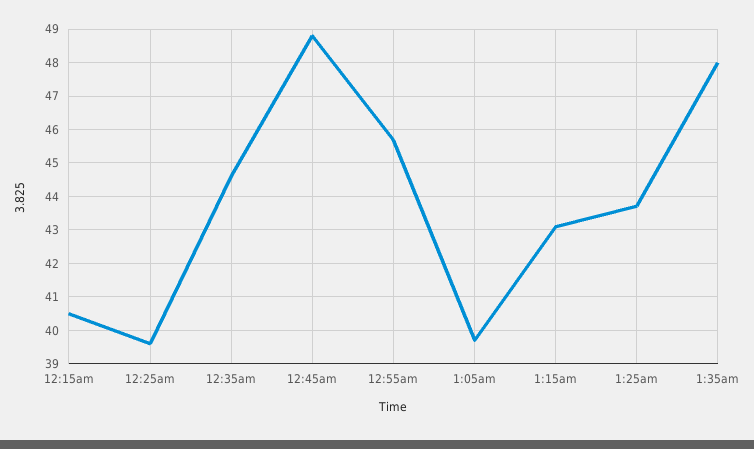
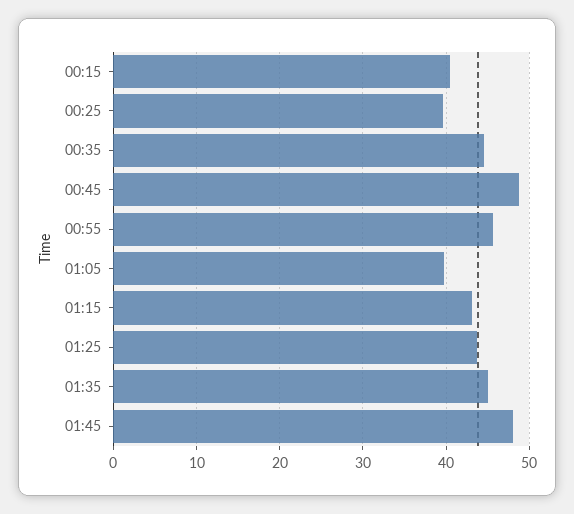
1:35am: 48 -> 45
01:45: none -> 48

